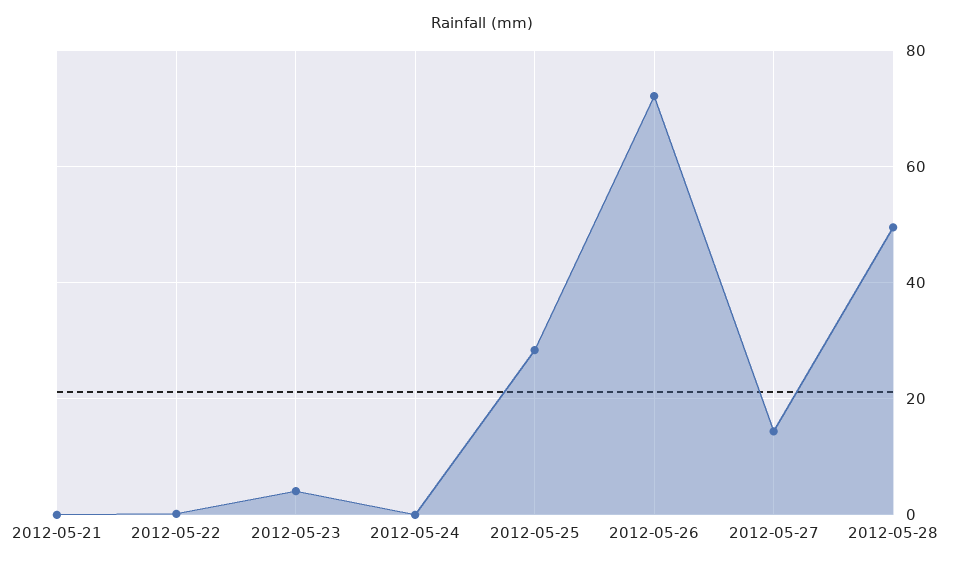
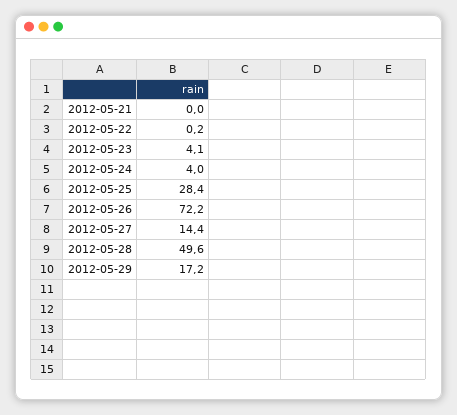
2012-05-24: 0 -> 4
2012-05-29: none -> 17.2

